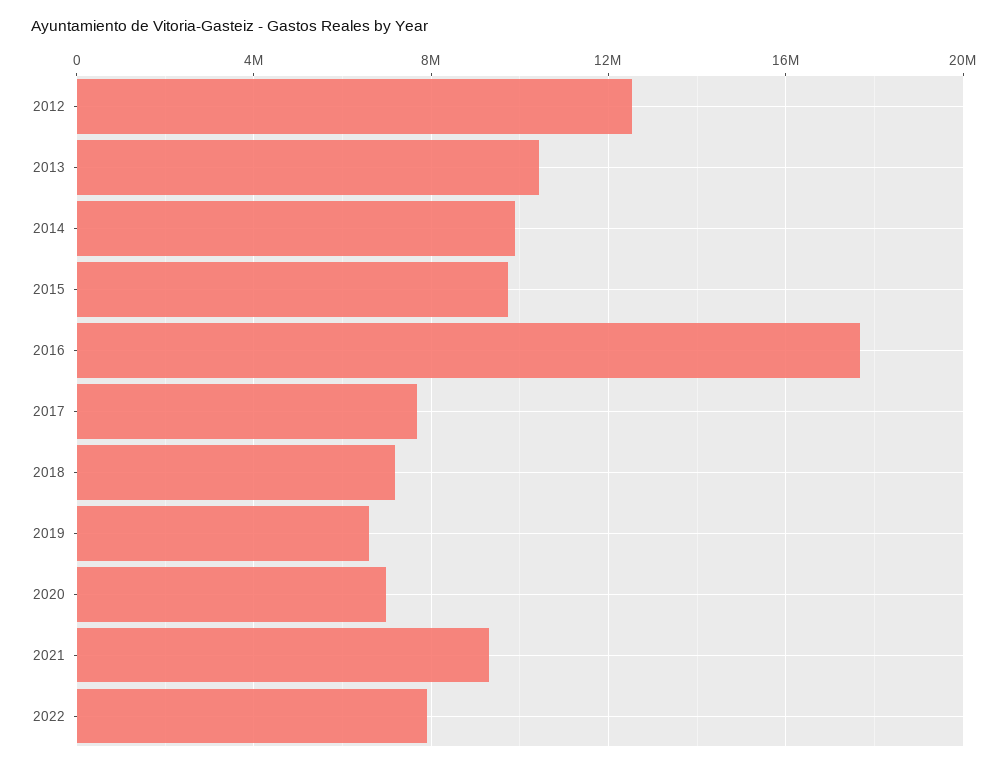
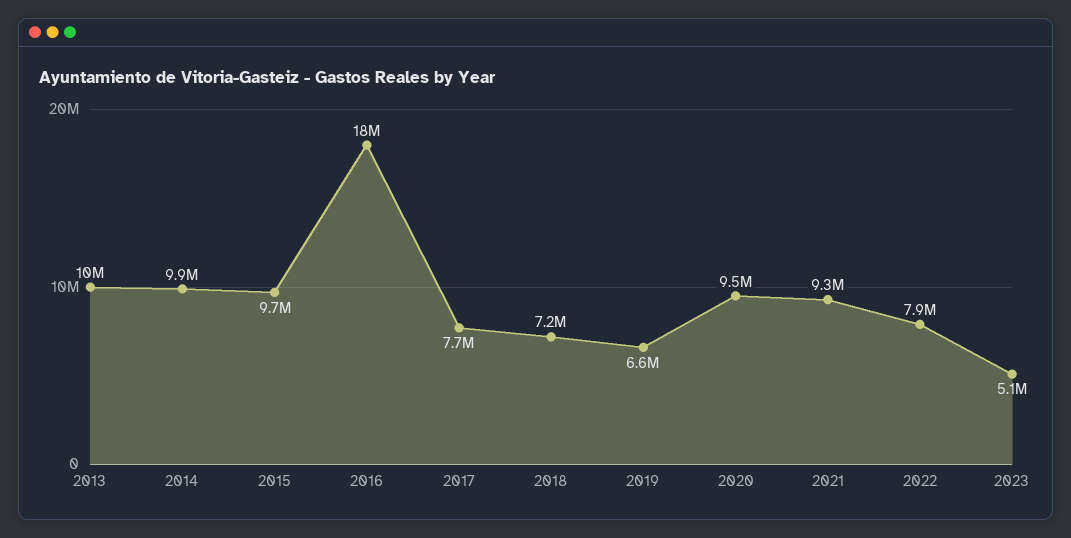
2012: 12500000 -> none
2020: 7000000 -> 9500000
2023: none -> 5100000

